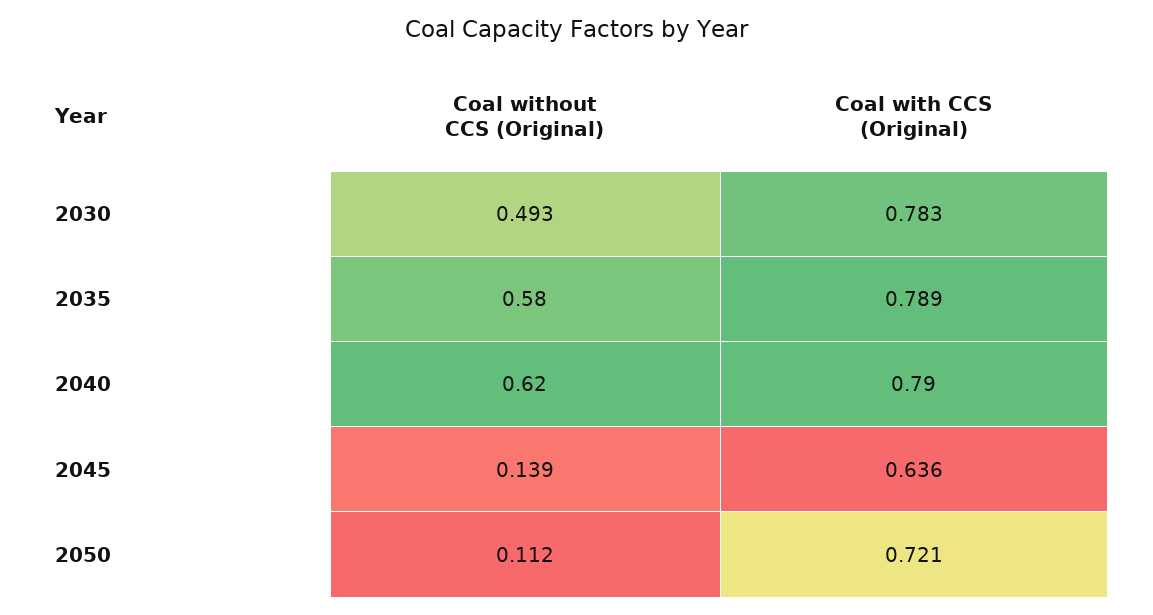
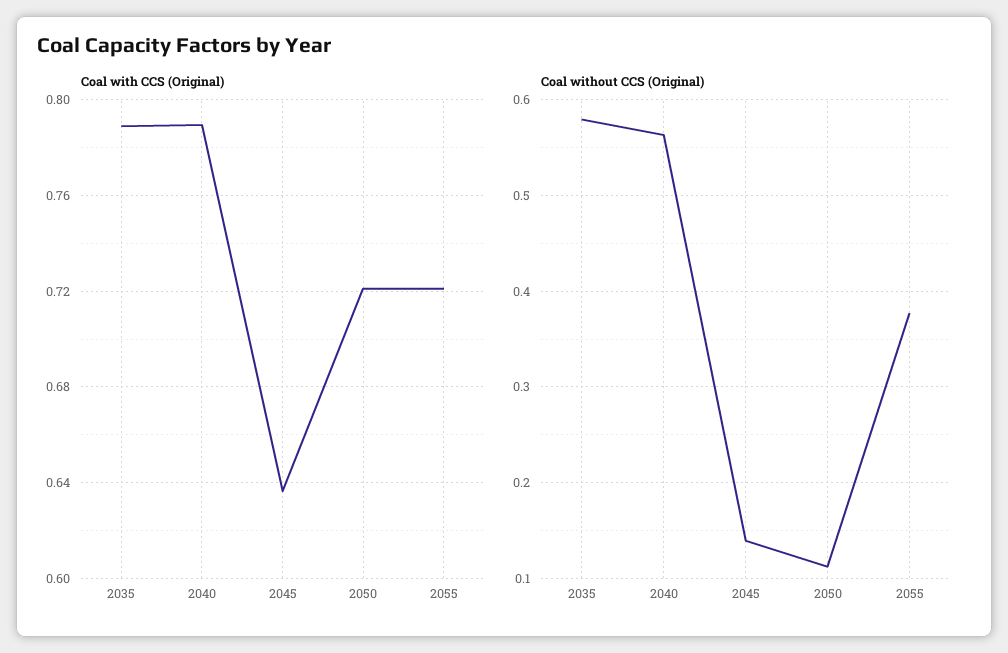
Coal without CCS (Original), 2030: 0.493 -> none
Coal with CCS (Original), 2030: 0.783 -> none
Coal without CCS (Original), 2040: 0.62 -> 0.56
Coal with CCS (Original), 2055: none -> 0.72
Coal without CCS (Original), 2055: none -> 0.38

